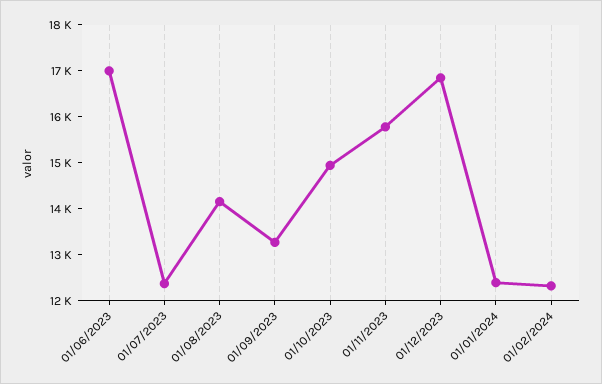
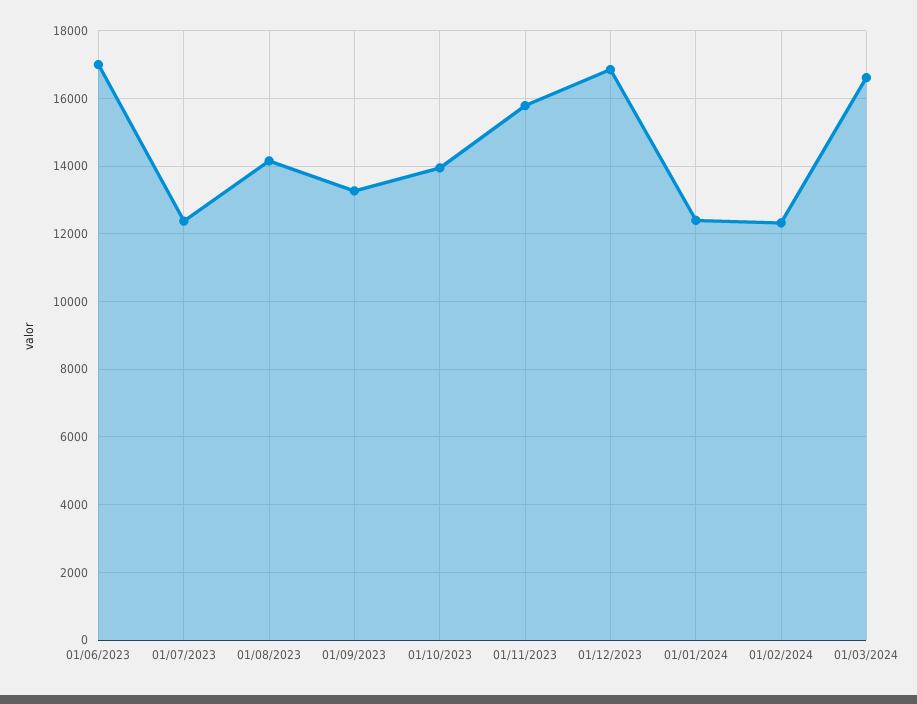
01/10/2023: 15000 -> 14000
01/03/2024: none -> 16600

